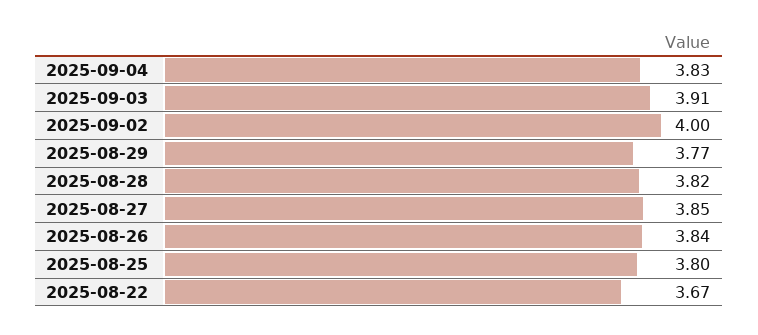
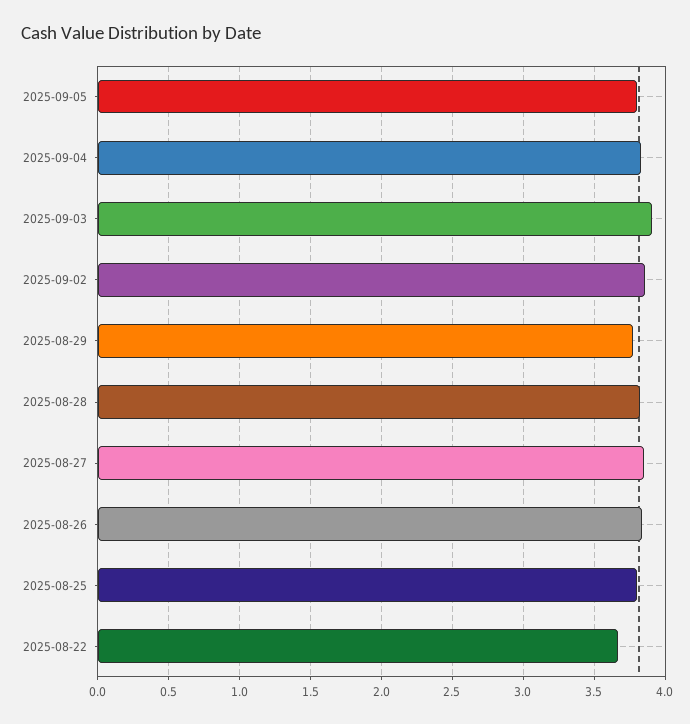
2025-09-02: 4 -> 3.85
2025-09-05: none -> 3.8

